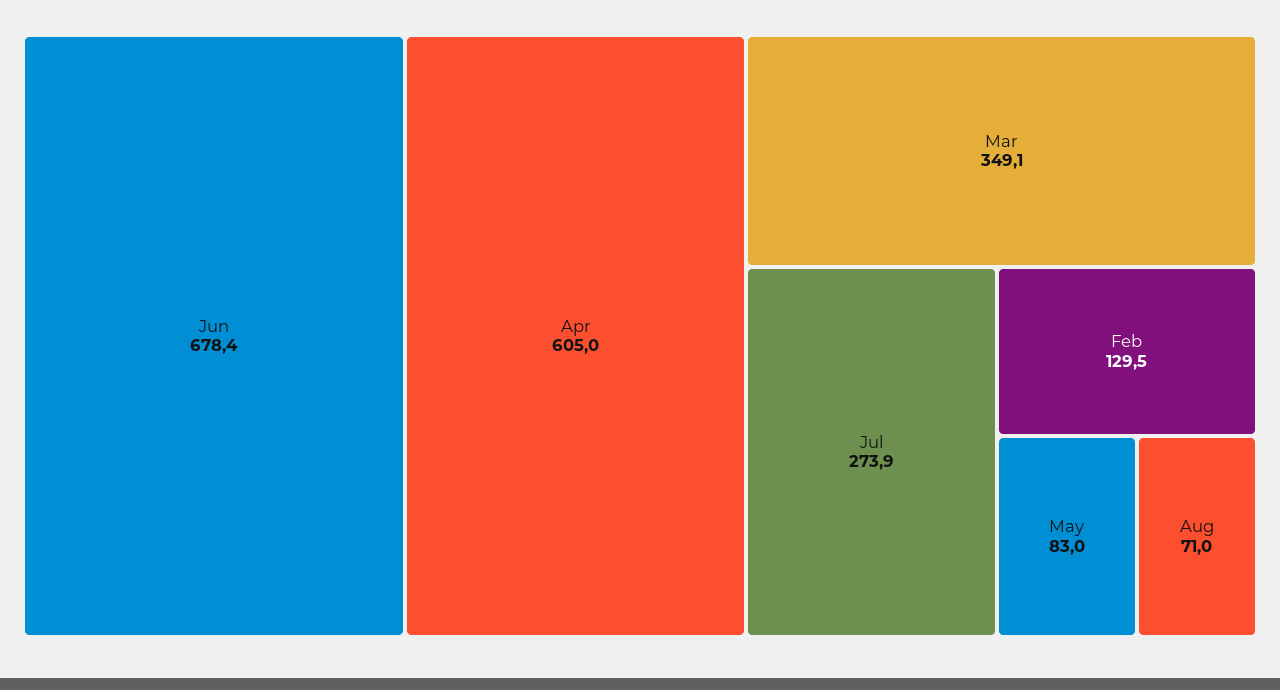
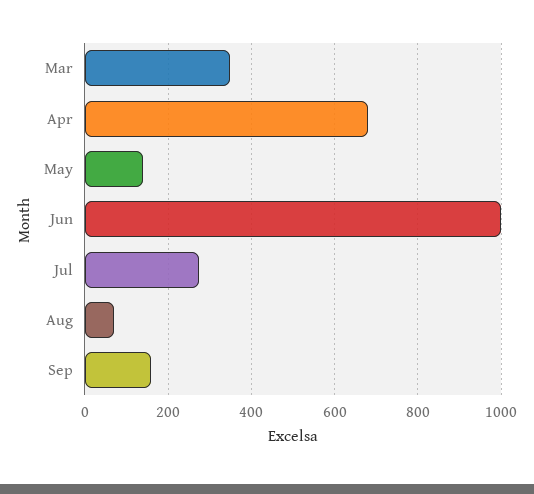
Jun: 678.4 -> 1000
Apr: 605 -> 680
Feb: 129.5 -> none
May: 83 -> 140
Sep: none -> 160

